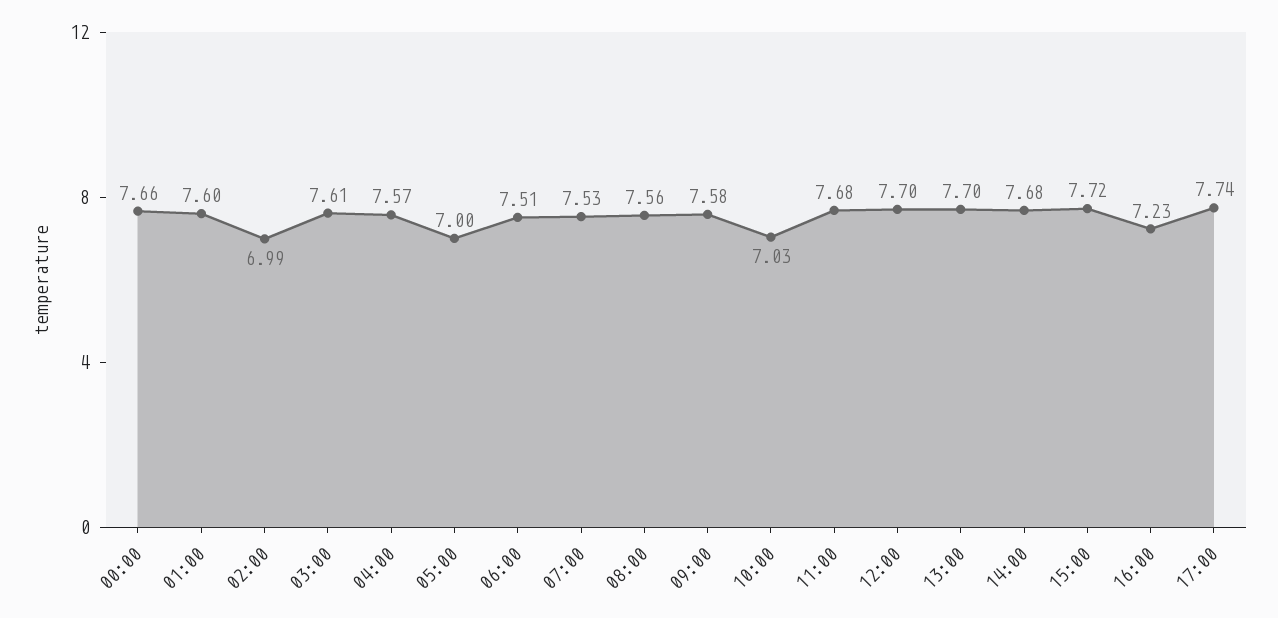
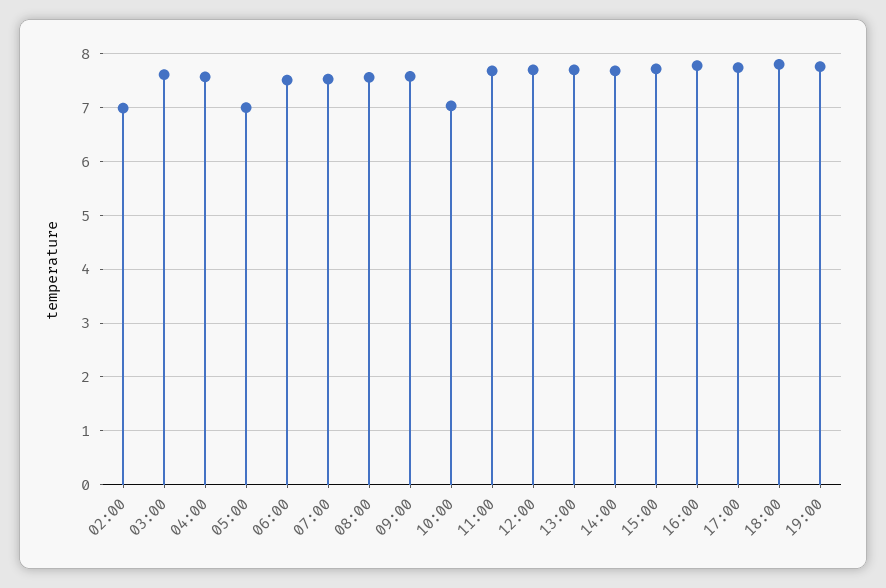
00:00: 7.66 -> none
01:00: 7.6 -> none
16:00: 7.23 -> 7.8
18:00: none -> 7.8
19:00: none -> 7.8

